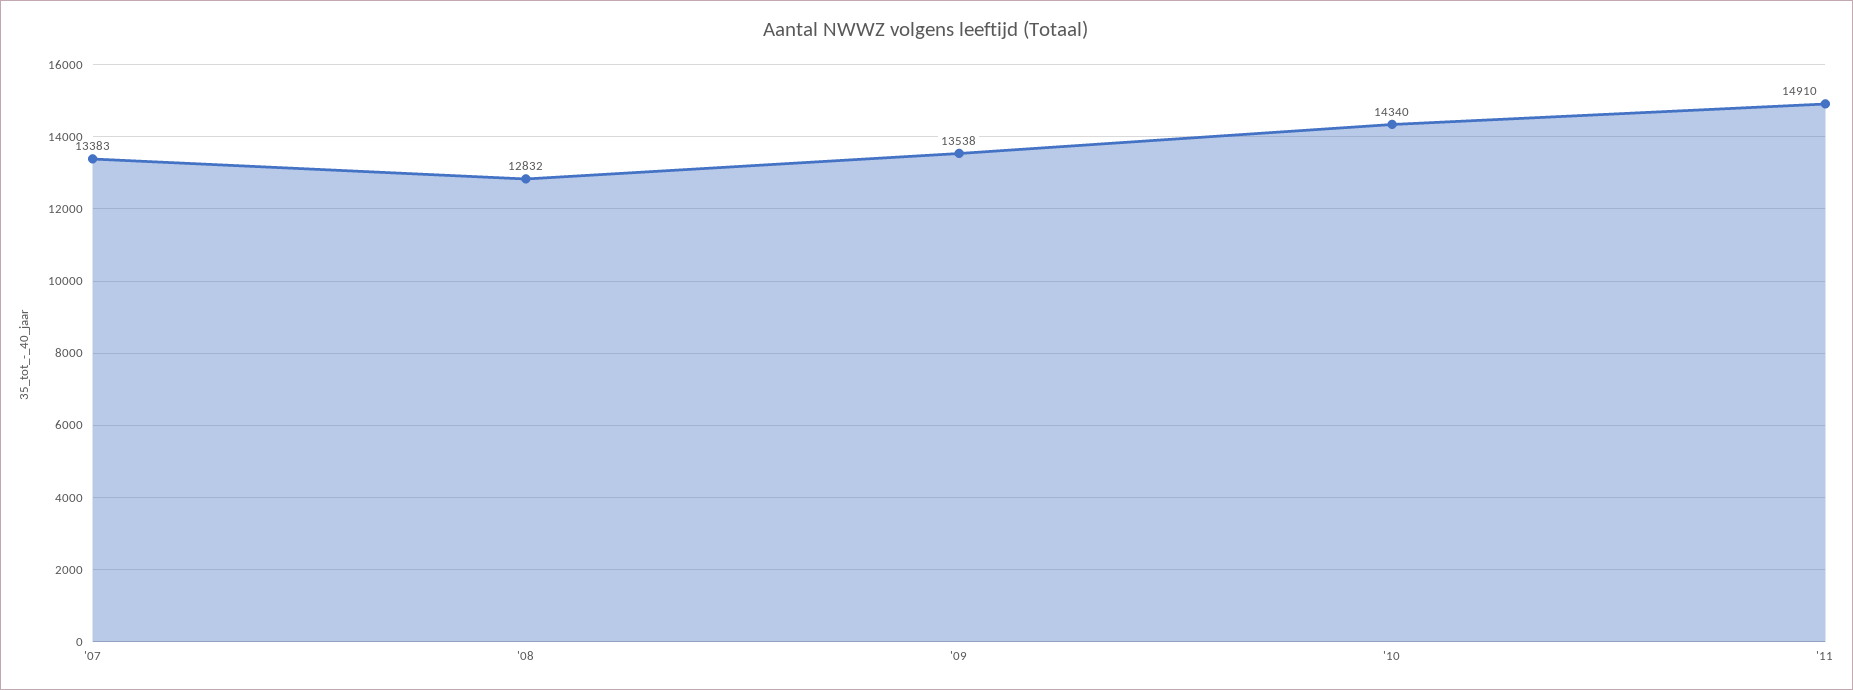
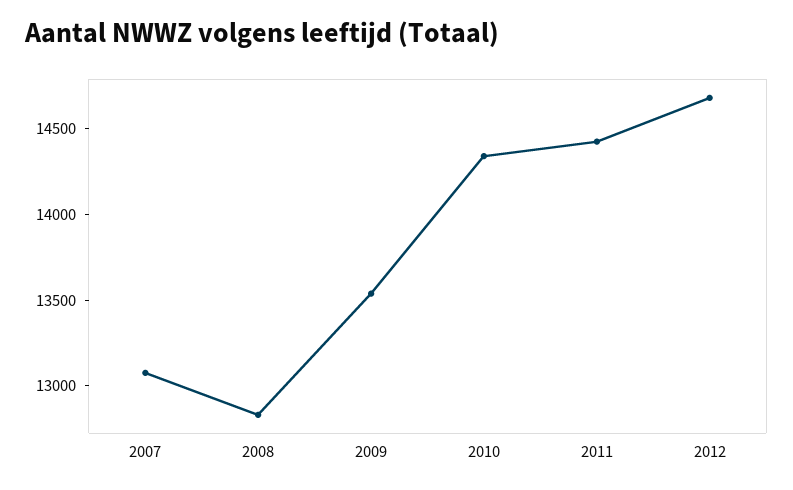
'07: 13383 -> 13100
'11: 14910 -> 14400
2012: none -> 14700

